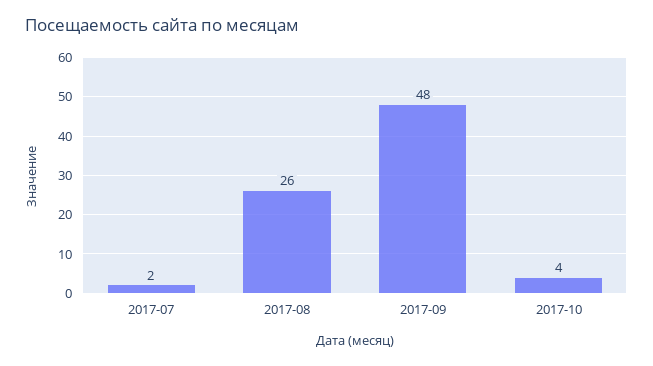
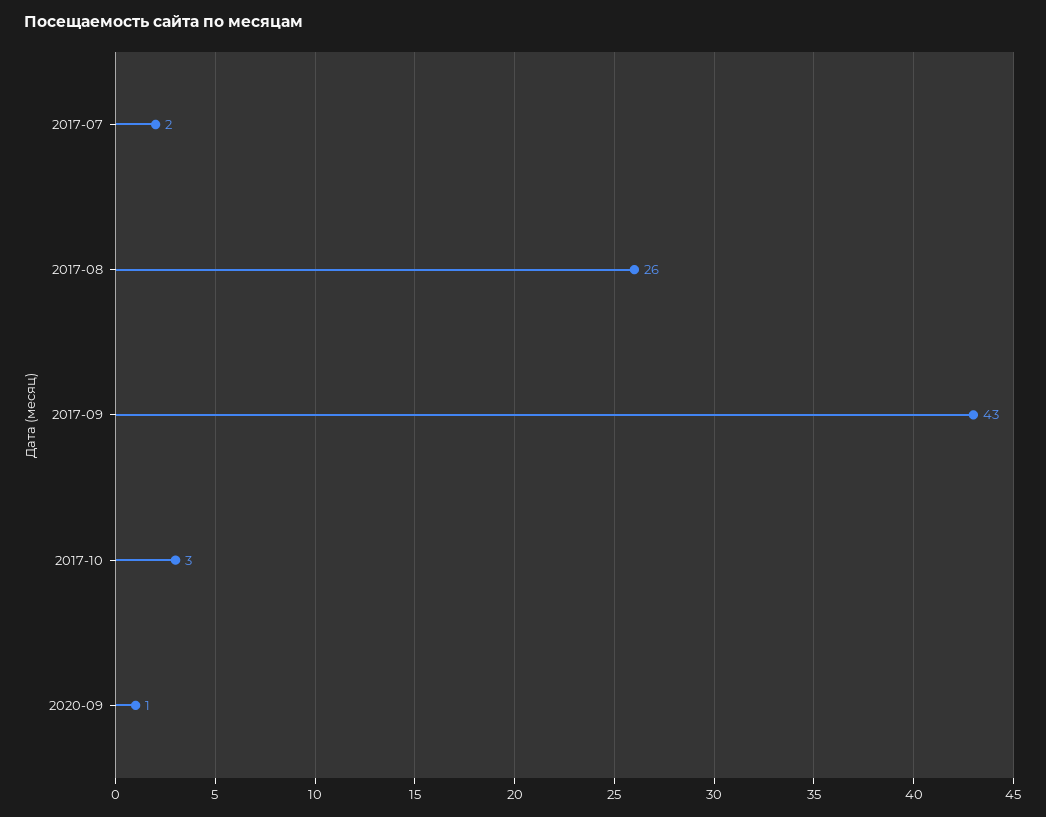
2017-09: 48 -> 43
2017-10: 4 -> 3
2020-09: none -> 1

